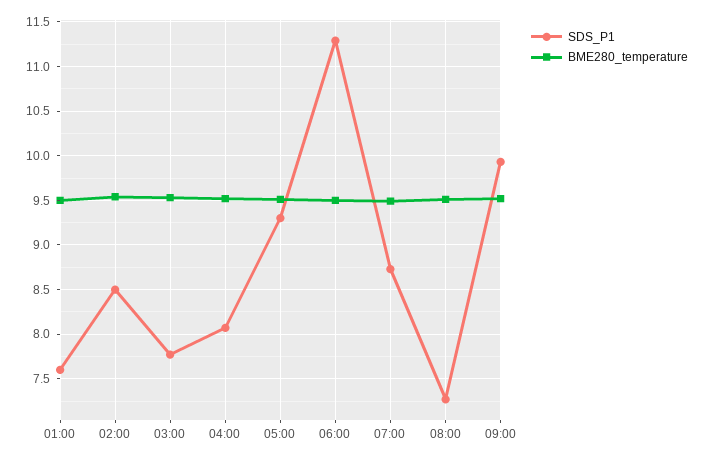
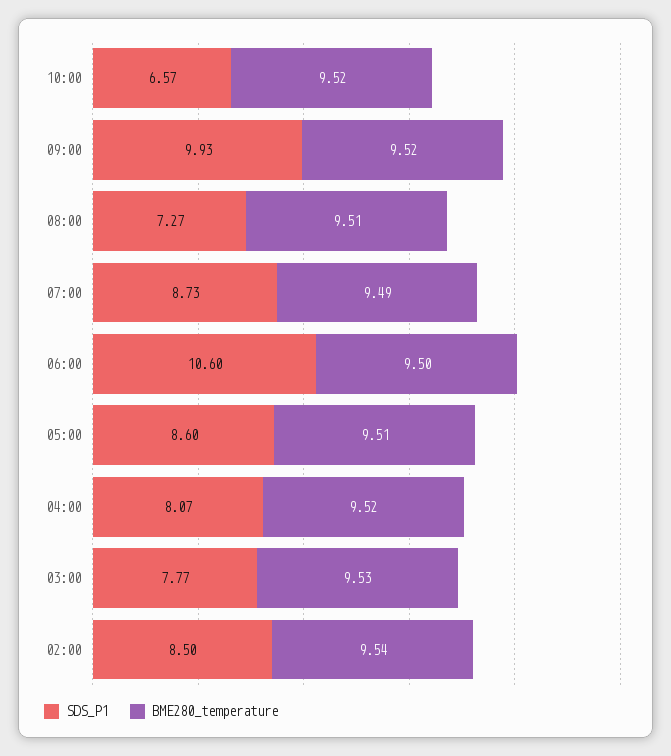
SDS_P1, 01:00: 7.6 -> none
BME280_temperature, 01:00: 9.5 -> none
SDS_P1, 05:00: 9.3 -> 8.6
SDS_P1, 06:00: 11.3 -> 10.6
SDS_P1, 10:00: none -> 6.57
BME280_temperature, 10:00: none -> 9.52

